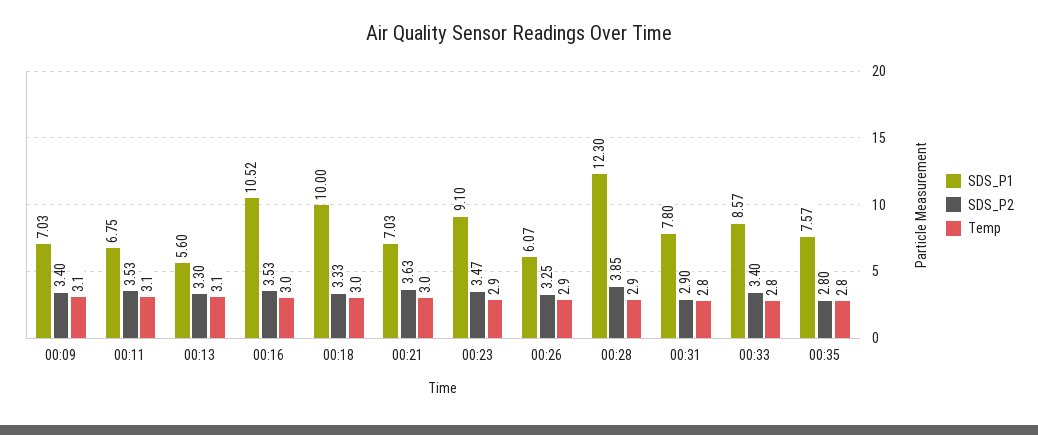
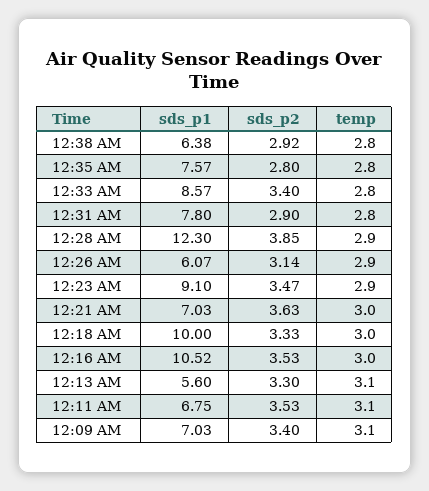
SDS_P2, 00:26: 3.25 -> 3.14
SDS_P1, 12:38 AM: none -> 6.38
SDS_P2, 12:38 AM: none -> 2.92
Temp, 12:38 AM: none -> 2.8

